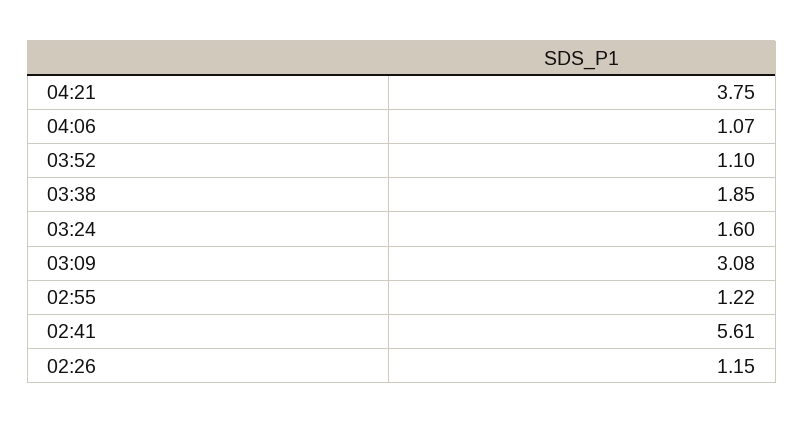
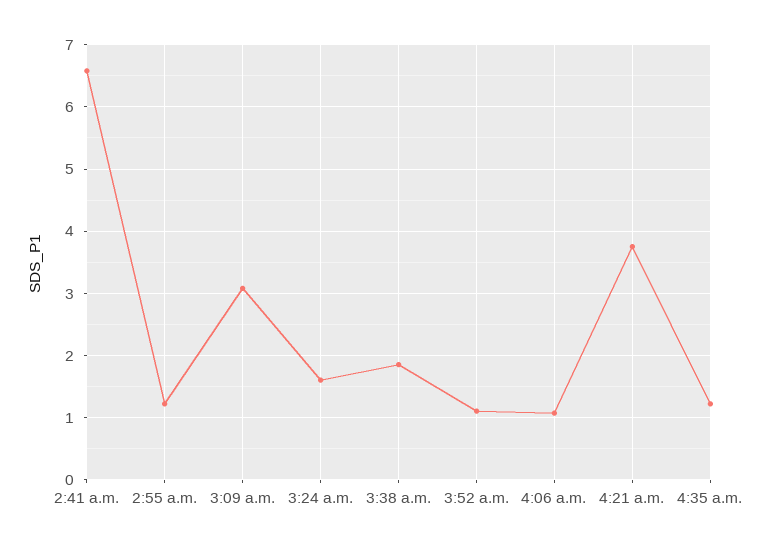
02:41: 5.61 -> 6.6
02:26: 1.15 -> none
4:35 a.m.: none -> 1.2

